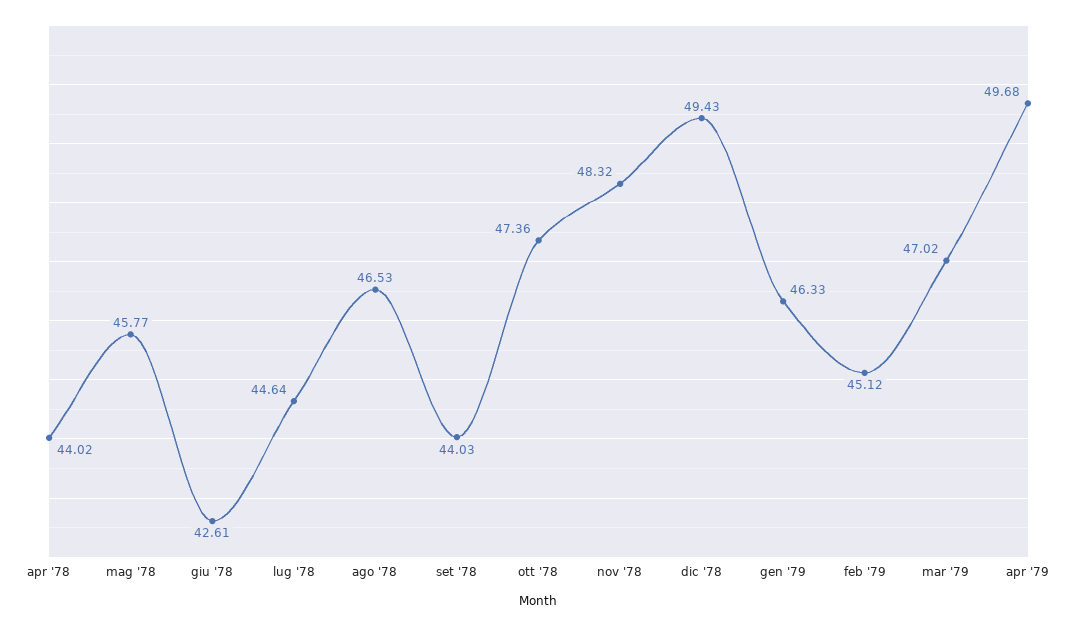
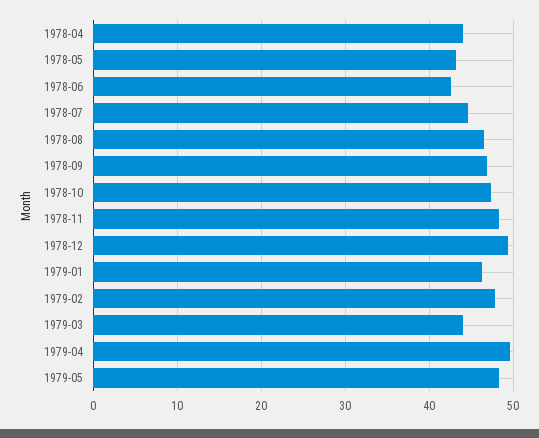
mag '78: 45.77 -> 43
set '78: 44.03 -> 47
feb '79: 45.12 -> 48
mar '79: 47.02 -> 44
1979-05: none -> 48

